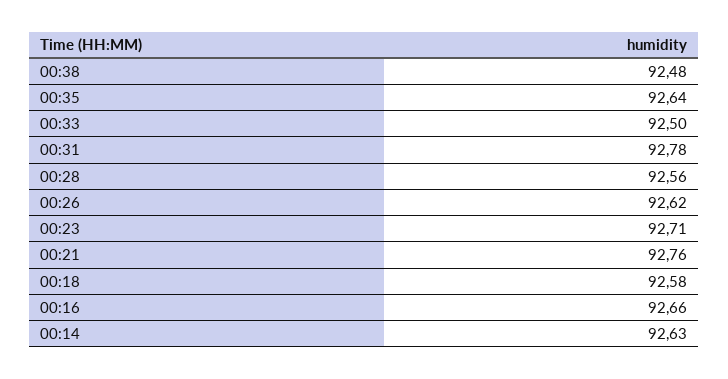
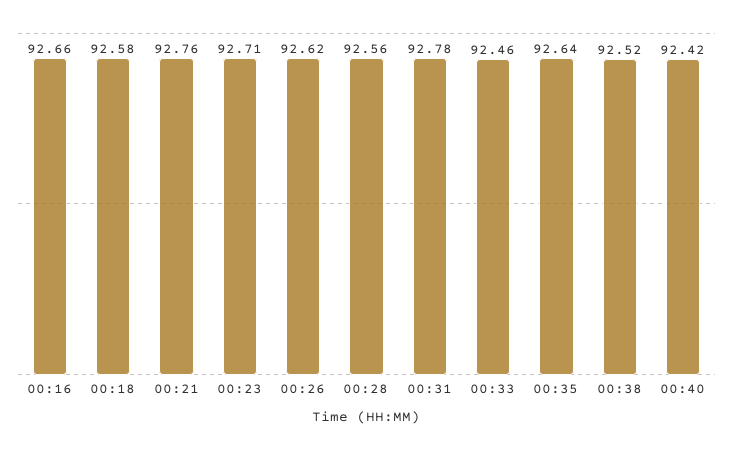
00:38: 92.48 -> 92.52
00:33: 92.5 -> 92.46
00:14: 92.63 -> none
00:40: none -> 92.42

